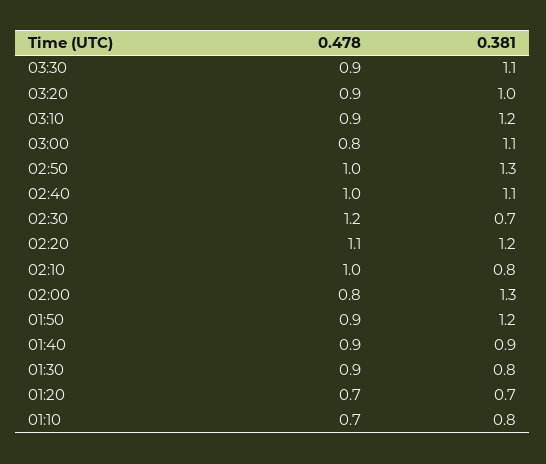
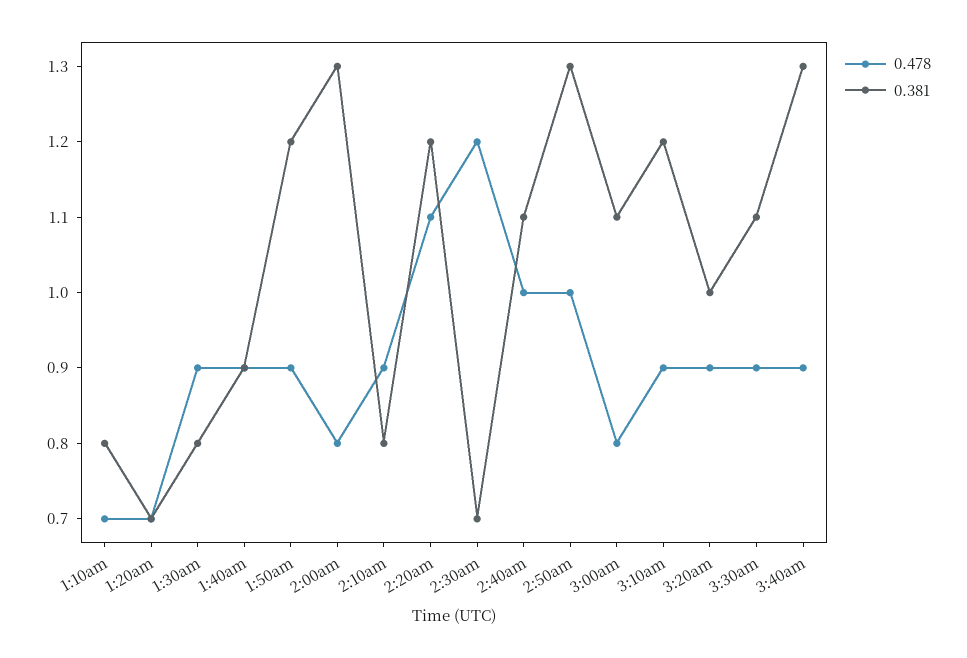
0.478, 02:10: 1 -> 0.9
0.478, 3:40am: none -> 0.9
0.381, 3:40am: none -> 1.3

